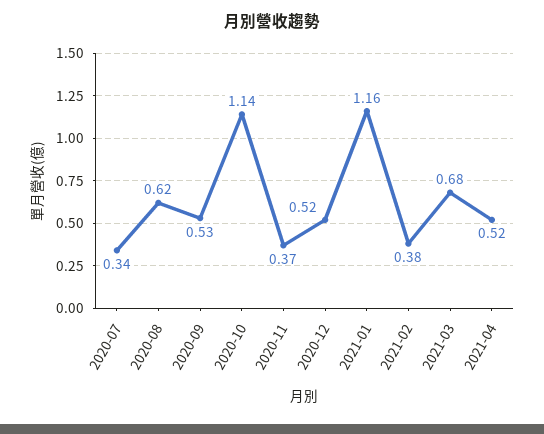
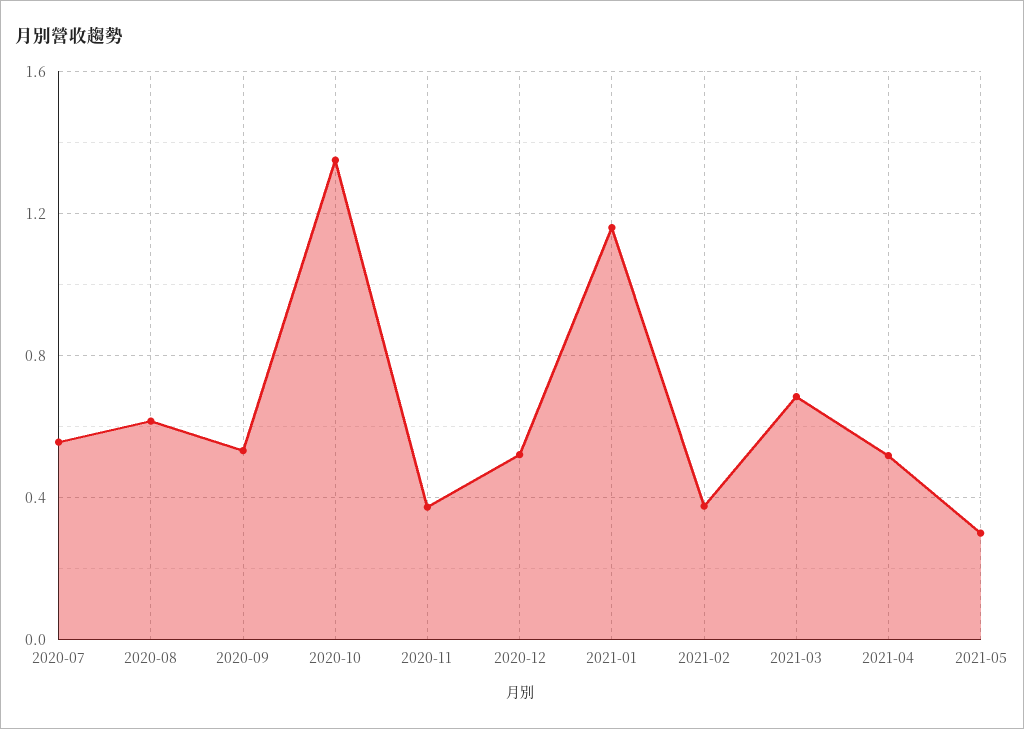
2020-07: 0.34 -> 0.55
2020-10: 1.14 -> 1.35
2021-05: none -> 0.3

